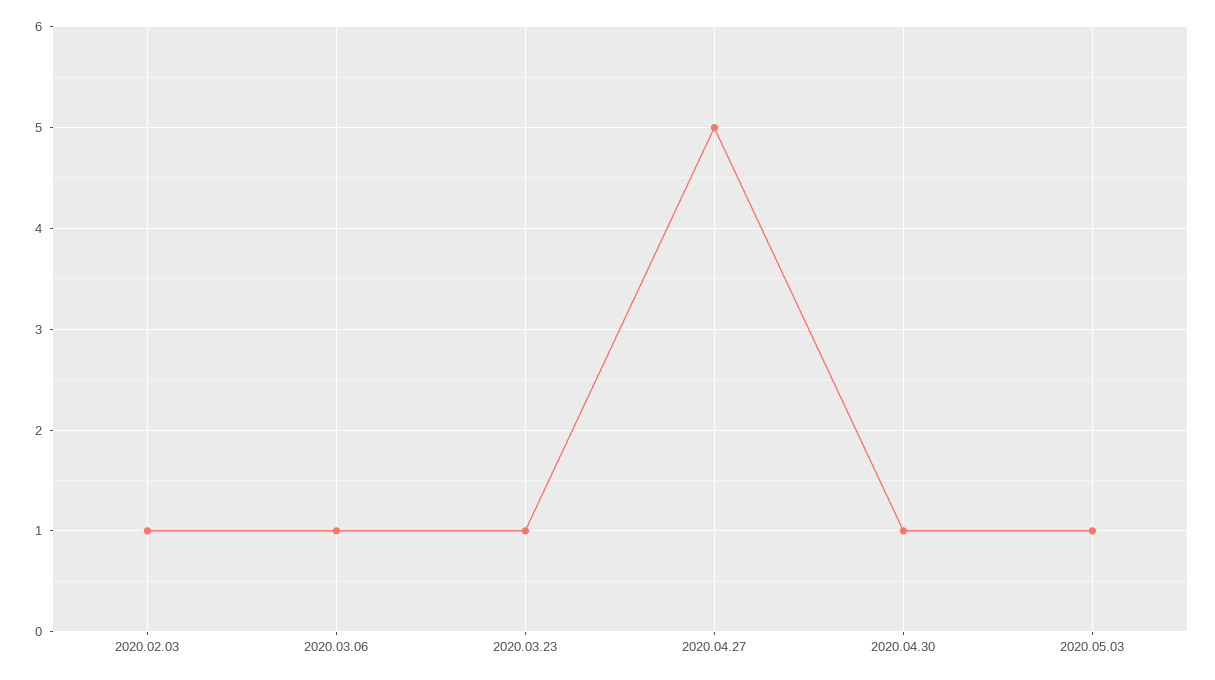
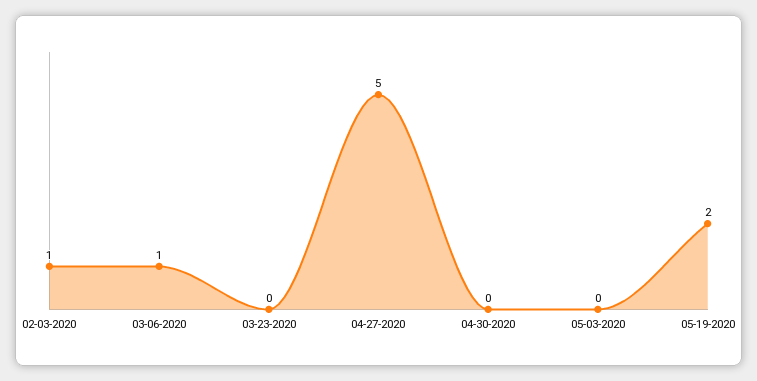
2020.03.23: 1 -> 0
2020.04.30: 1 -> 0
2020.05.03: 1 -> 0
05-19-2020: none -> 2

